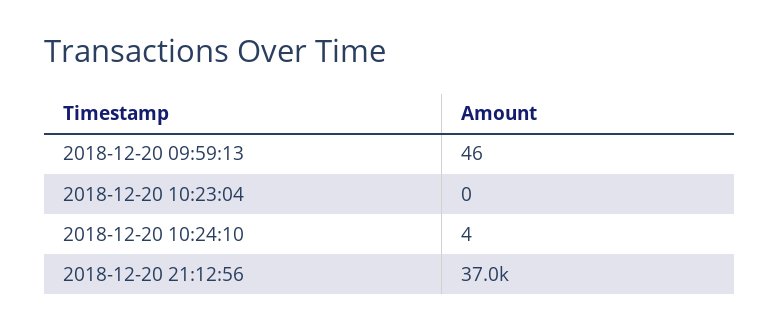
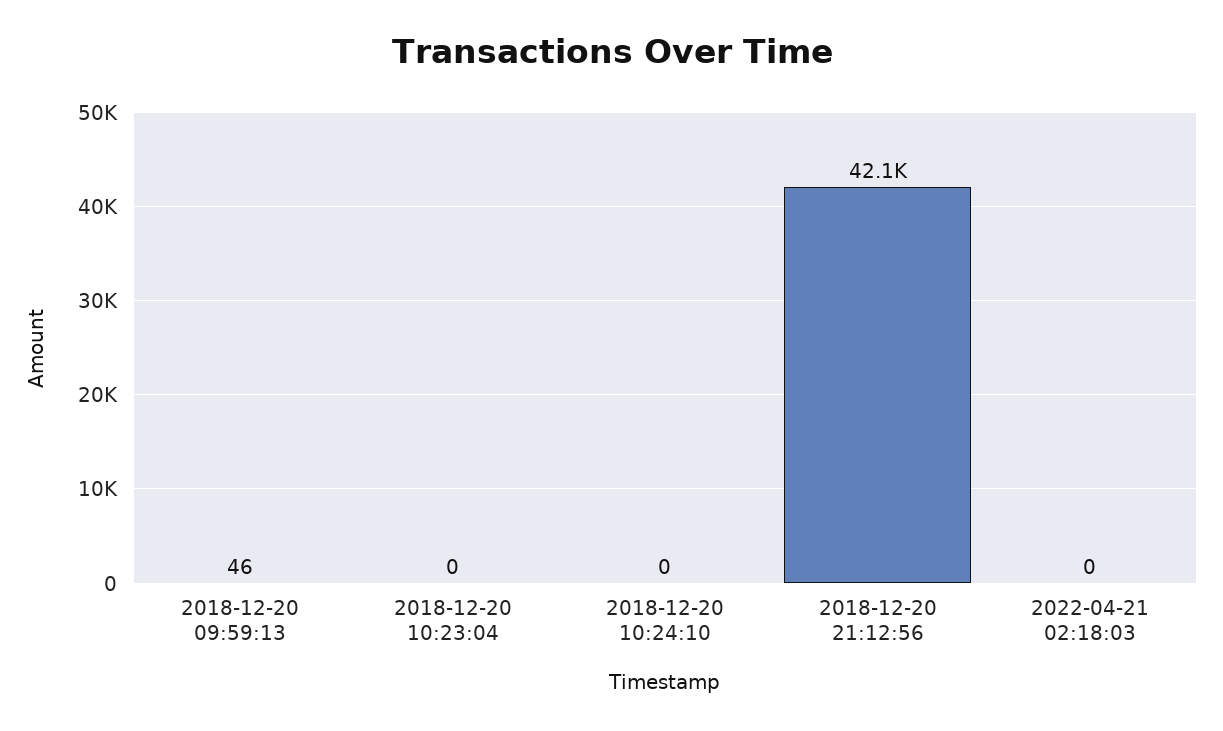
2018-12-20 10:24:10: 4 -> 0
2018-12-20 21:12:56: 37000 -> 42100
2022-04-21 02:18:03: none -> 0

